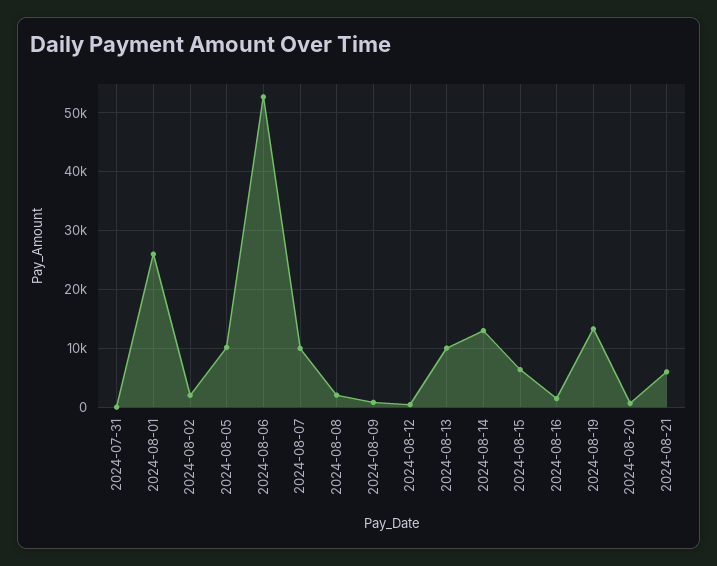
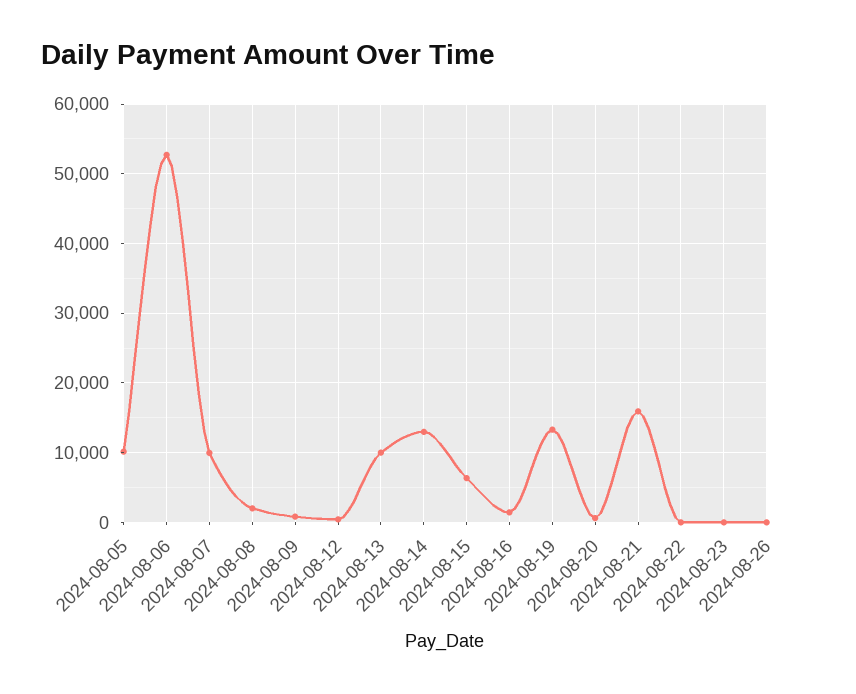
2024-07-31: 0 -> none
2024-08-01: 26000 -> none
2024-08-02: 2000 -> none
2024-08-21: 6000 -> 16000
2024-08-22: none -> 0
2024-08-23: none -> 0
2024-08-26: none -> 0

